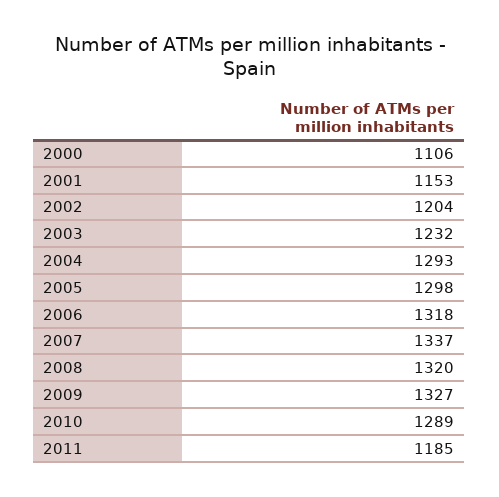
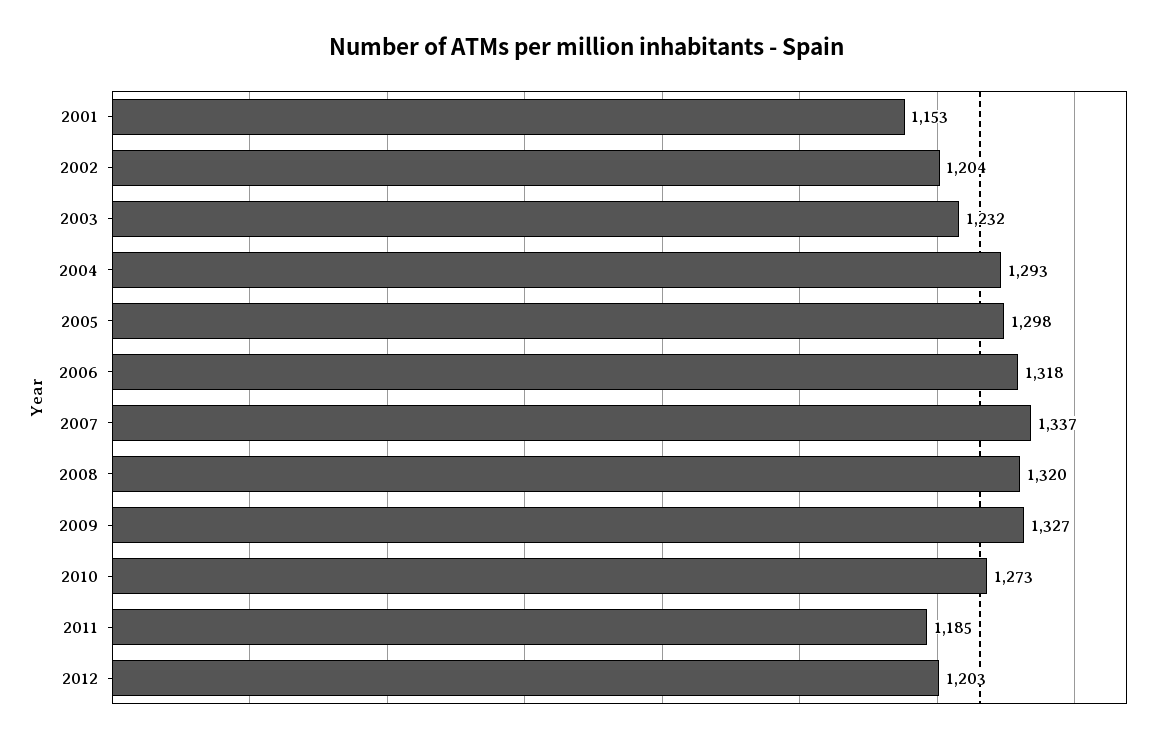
2000: 1106 -> none
2010: 1289 -> 1273
2012: none -> 1203

